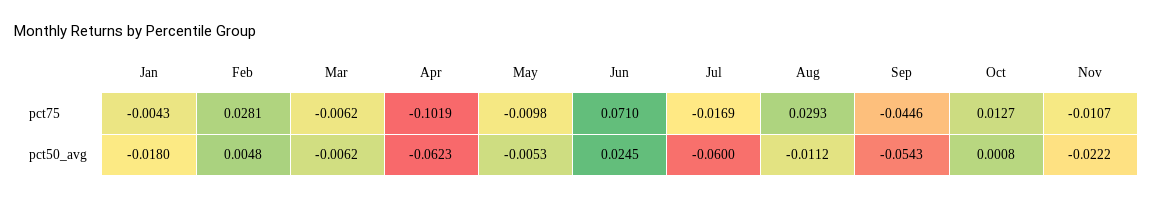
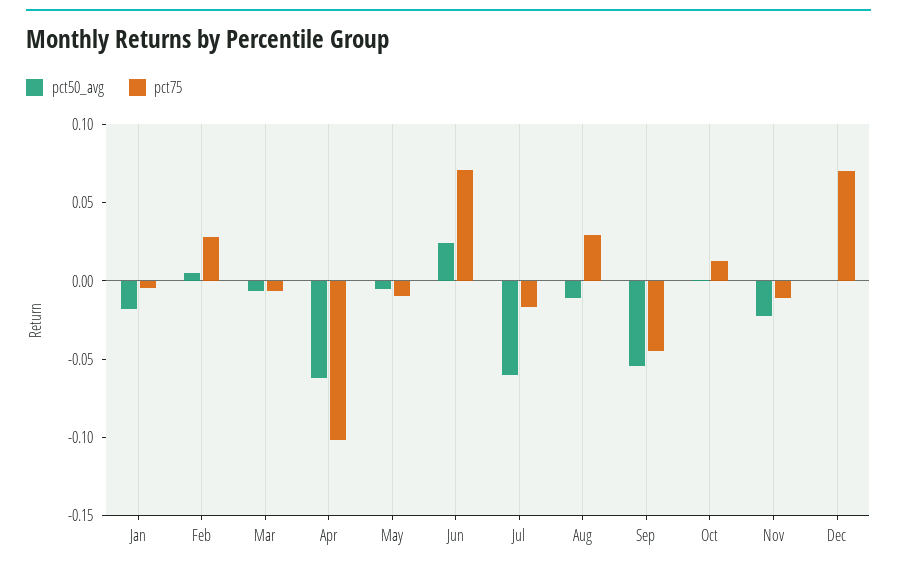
pct50_avg, Dec: none -> 0
pct75, Dec: none -> 0.07

